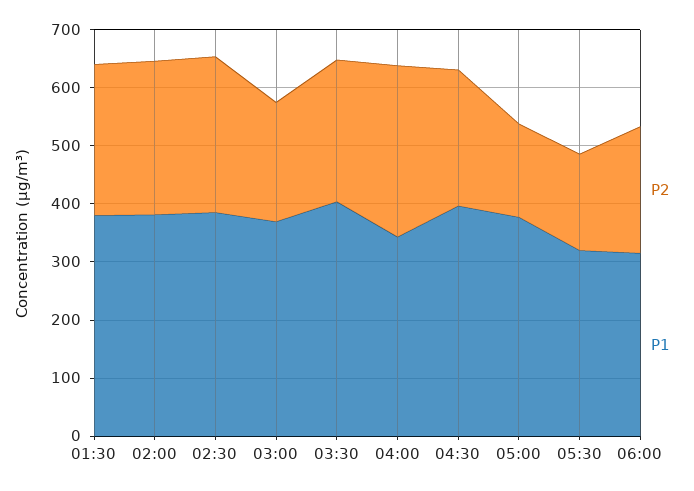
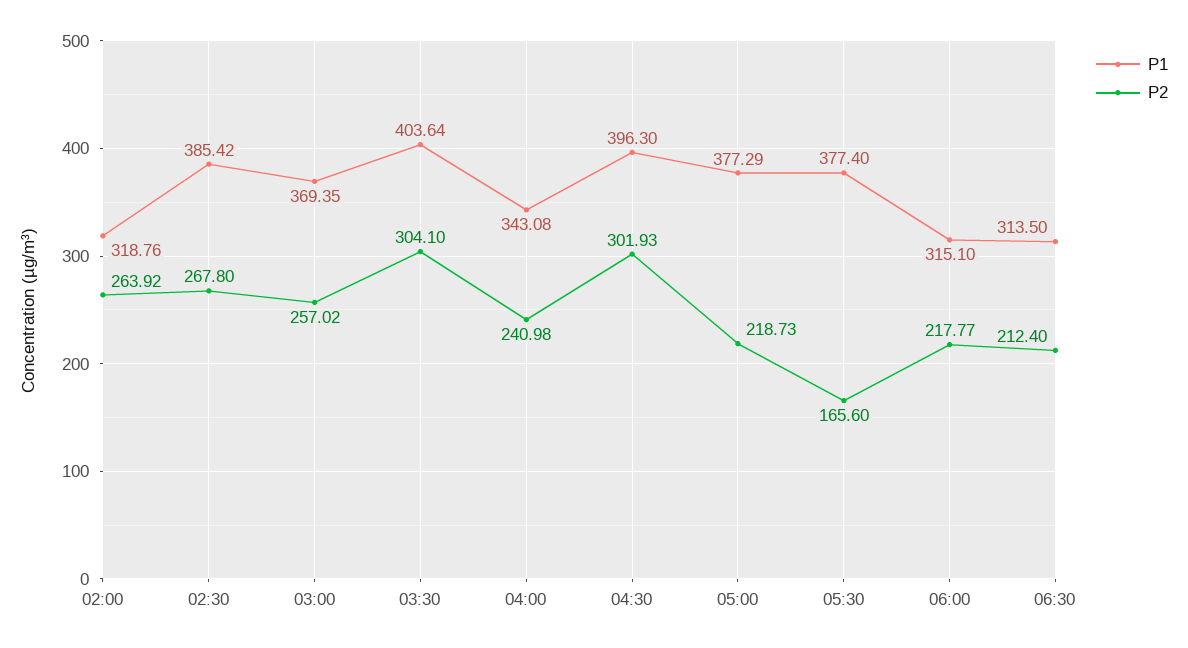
P2, 01:30: 260 -> none
P1, 01:30: 380 -> none
P1, 02:00: 380 -> 318.76
P2, 03:00: 200 -> 257.02
P2, 03:30: 240 -> 304.1
P2, 04:00: 300 -> 240.98
P2, 04:30: 240 -> 301.93
P2, 05:00: 160 -> 218.73
P1, 05:30: 320 -> 377.4
P1, 06:30: none -> 313.5
P2, 06:30: none -> 212.4

